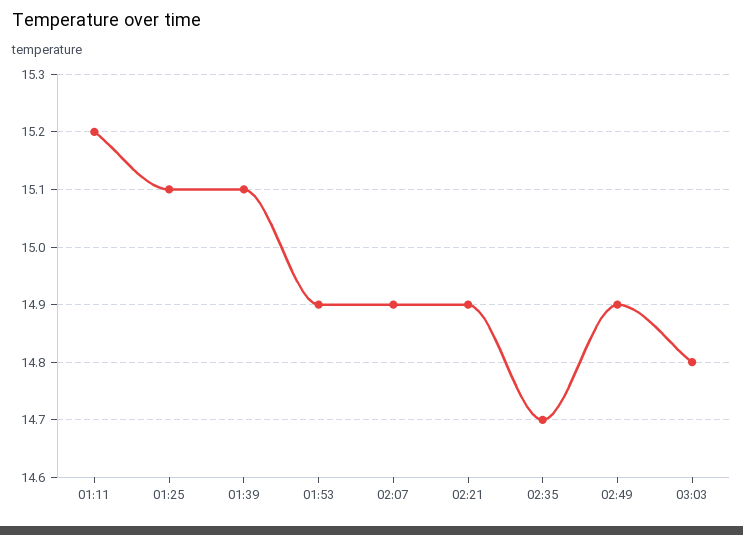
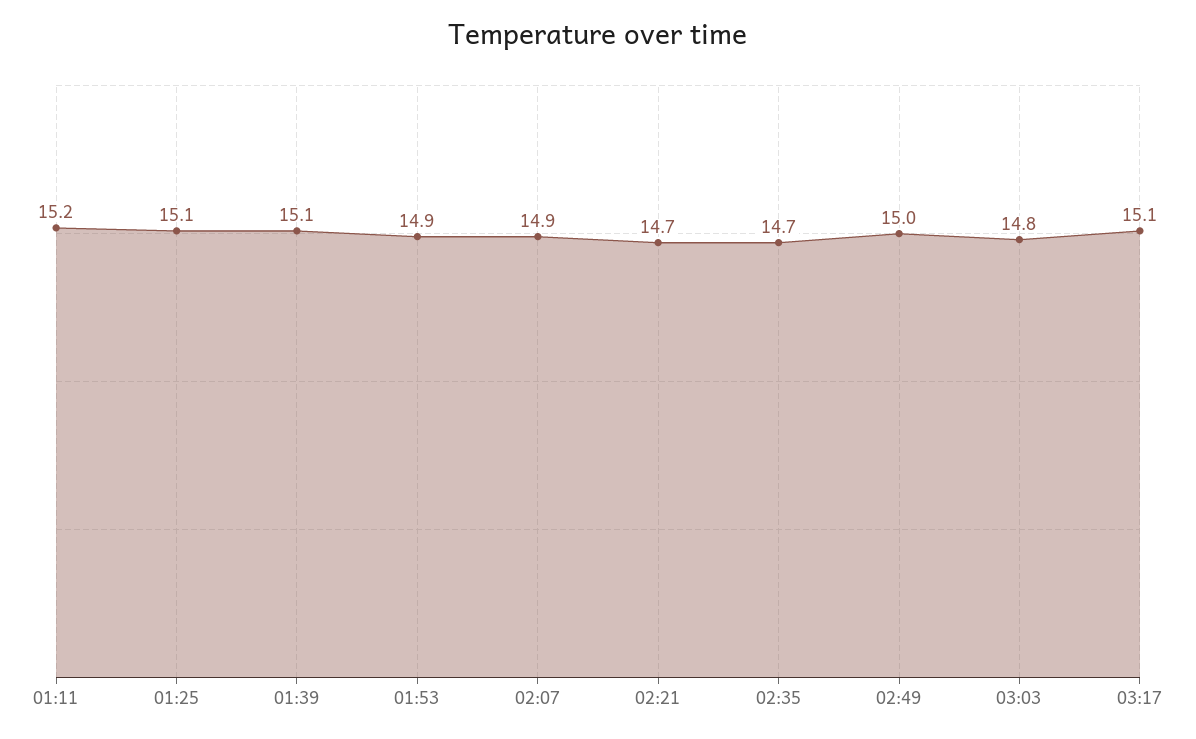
02:21: 14.9 -> 14.7
02:49: 14.9 -> 15
03:17: none -> 15.1

